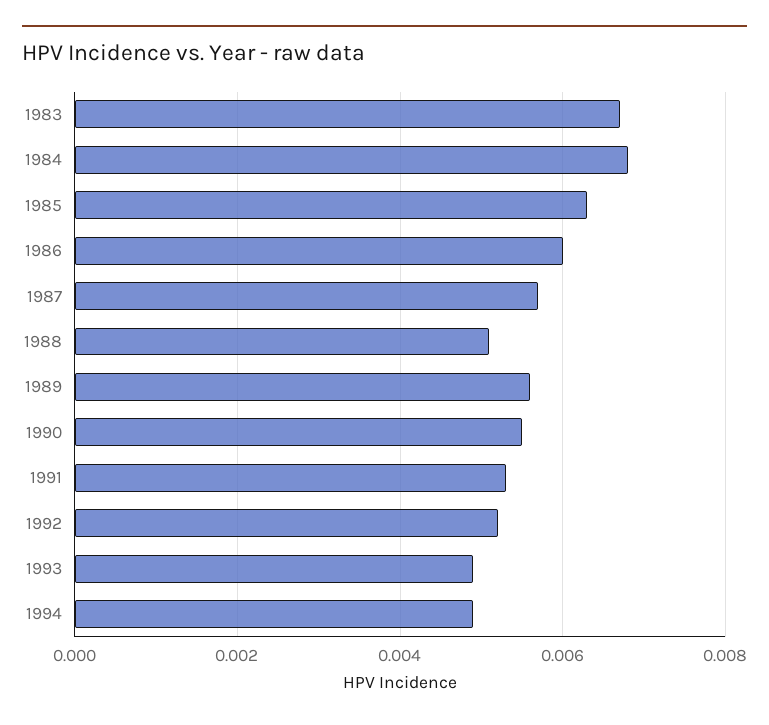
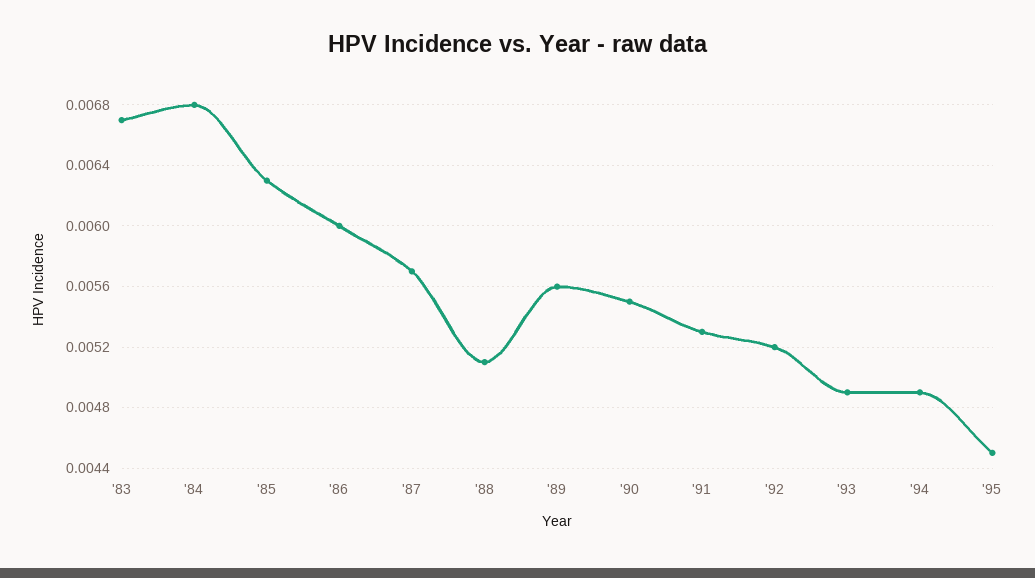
'95: none -> 0.0045

